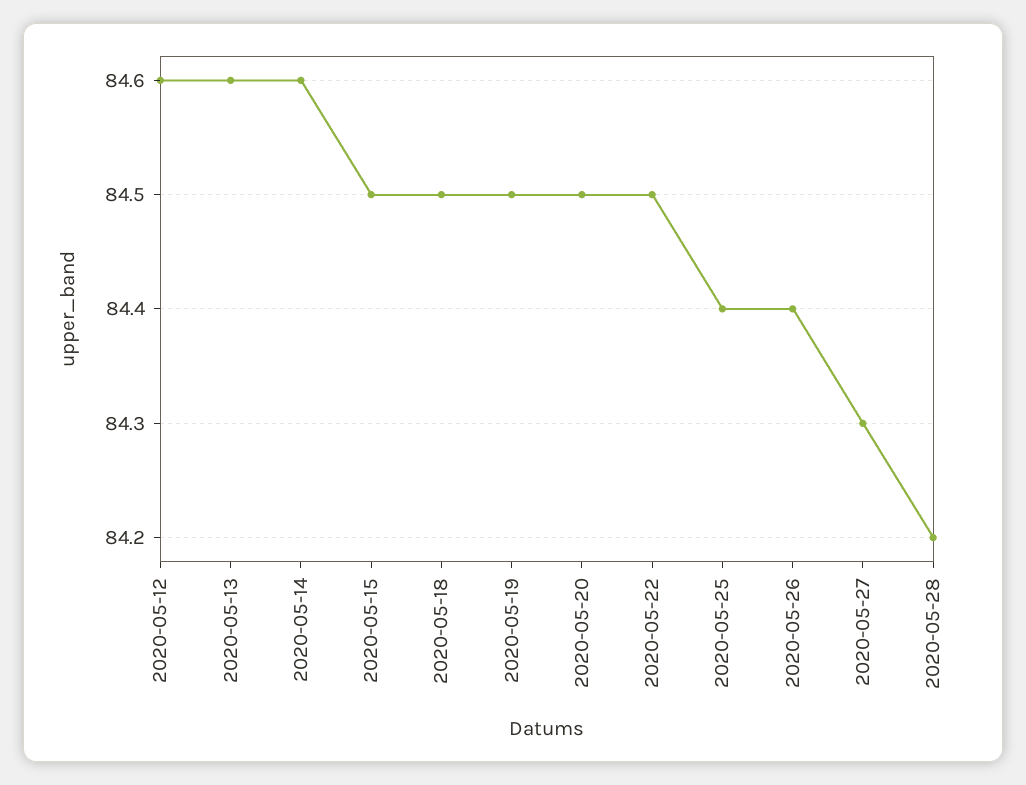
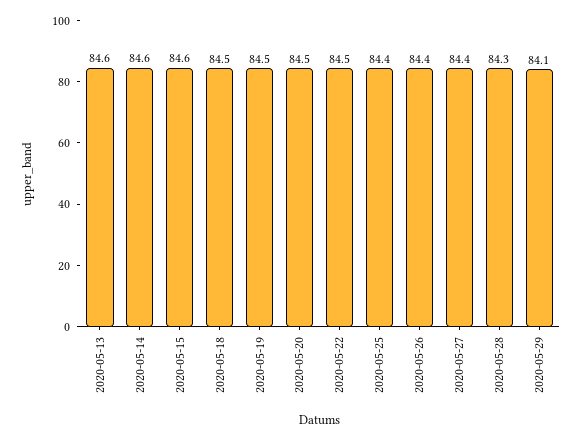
2020-05-12: 84.6 -> none
2020-05-15: 84.5 -> 84.6
2020-05-27: 84.3 -> 84.4
2020-05-28: 84.2 -> 84.3
2020-05-29: none -> 84.1

